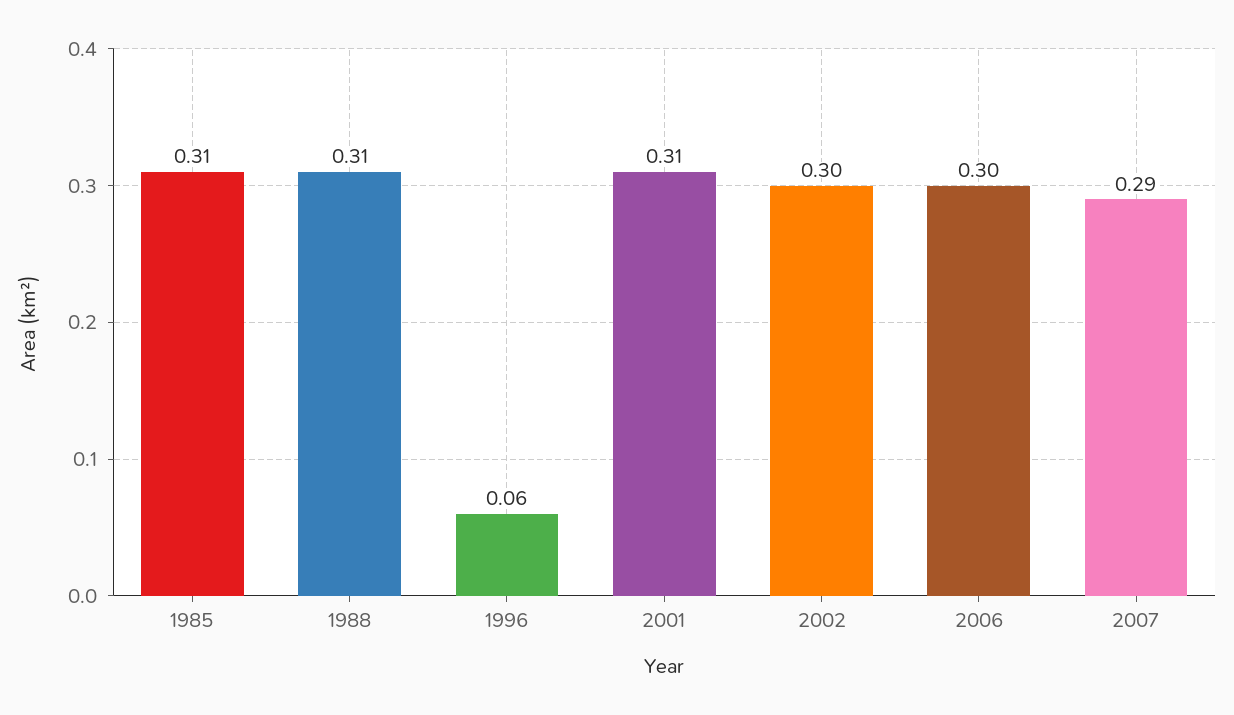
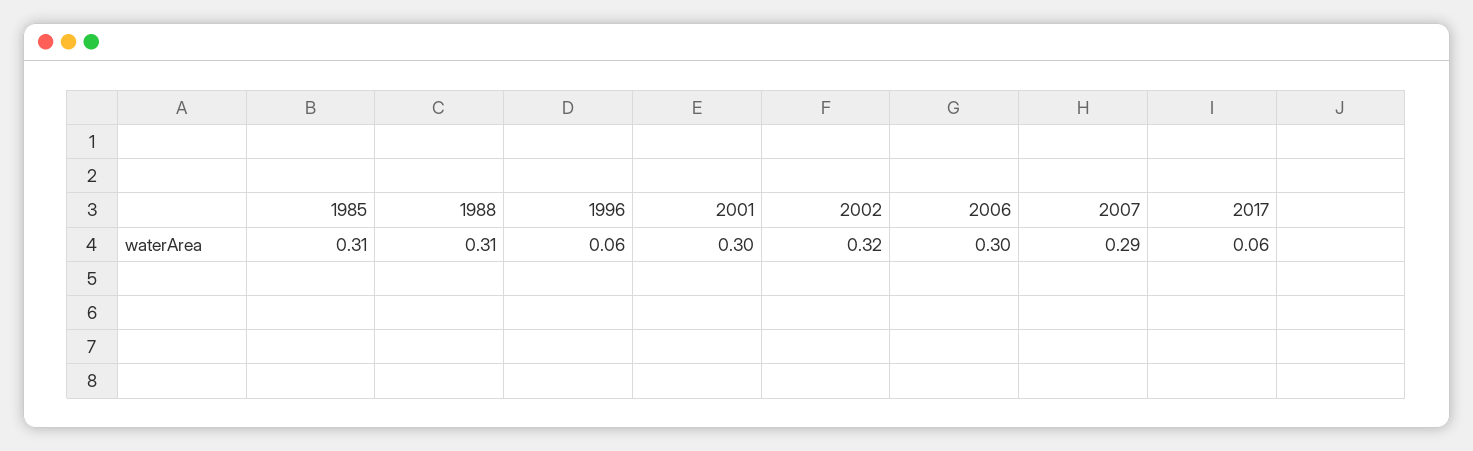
2001: 0.31 -> 0.3
2002: 0.3 -> 0.32
2017: none -> 0.06

